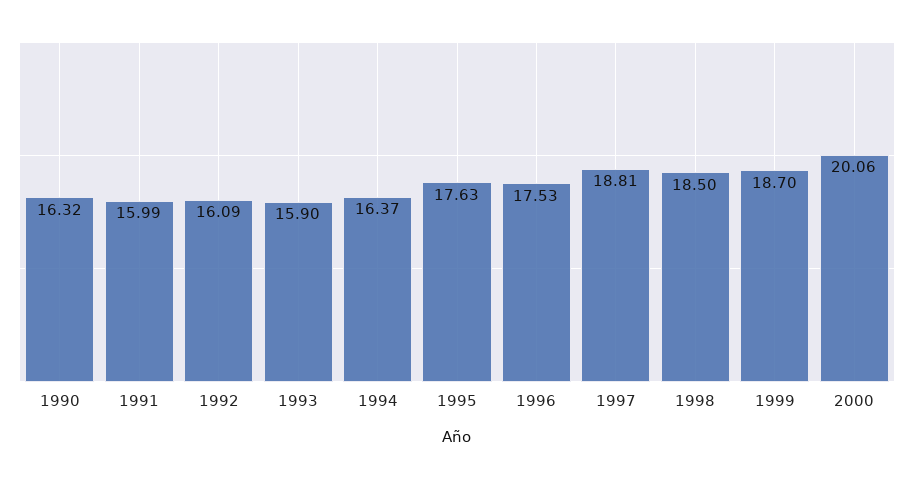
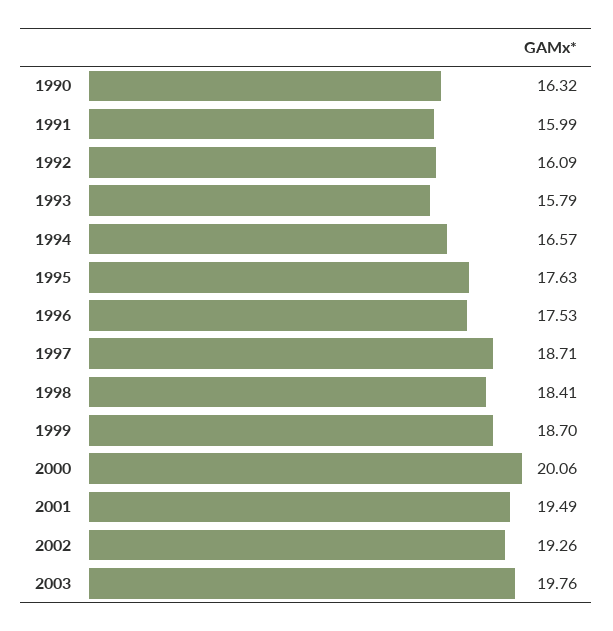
1993: 15.9 -> 15.79
1994: 16.37 -> 16.57
1997: 18.81 -> 18.71
1998: 18.5 -> 18.41
2001: none -> 19.49
2002: none -> 19.26
2003: none -> 19.76

